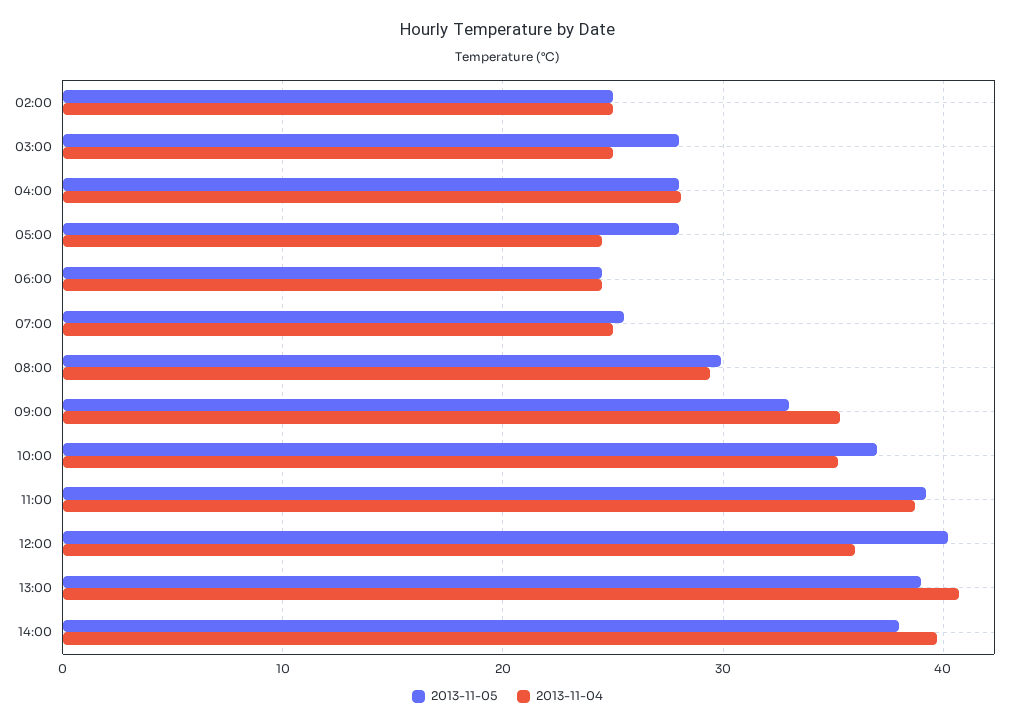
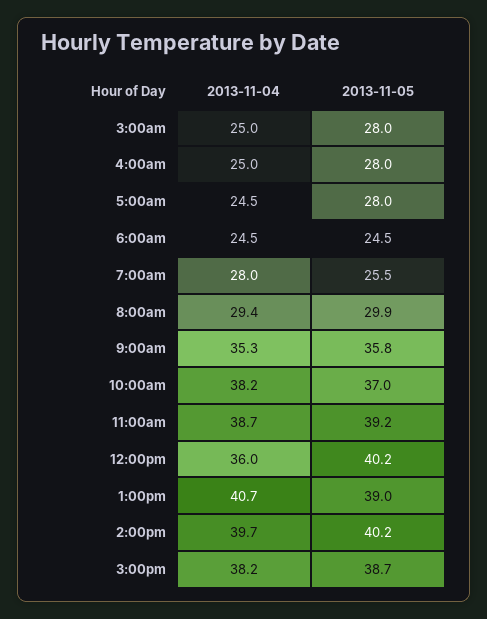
2013-11-05, 02:00: 25 -> none
2013-11-04, 02:00: 25 -> none
2013-11-04, 04:00: 28 -> 25
2013-11-04, 07:00: 25 -> 28
2013-11-05, 09:00: 33 -> 35.8
2013-11-04, 10:00: 35 -> 38.2
2013-11-05, 14:00: 38 -> 40.2
2013-11-04, 3:00pm: none -> 38.2
2013-11-05, 3:00pm: none -> 38.7

